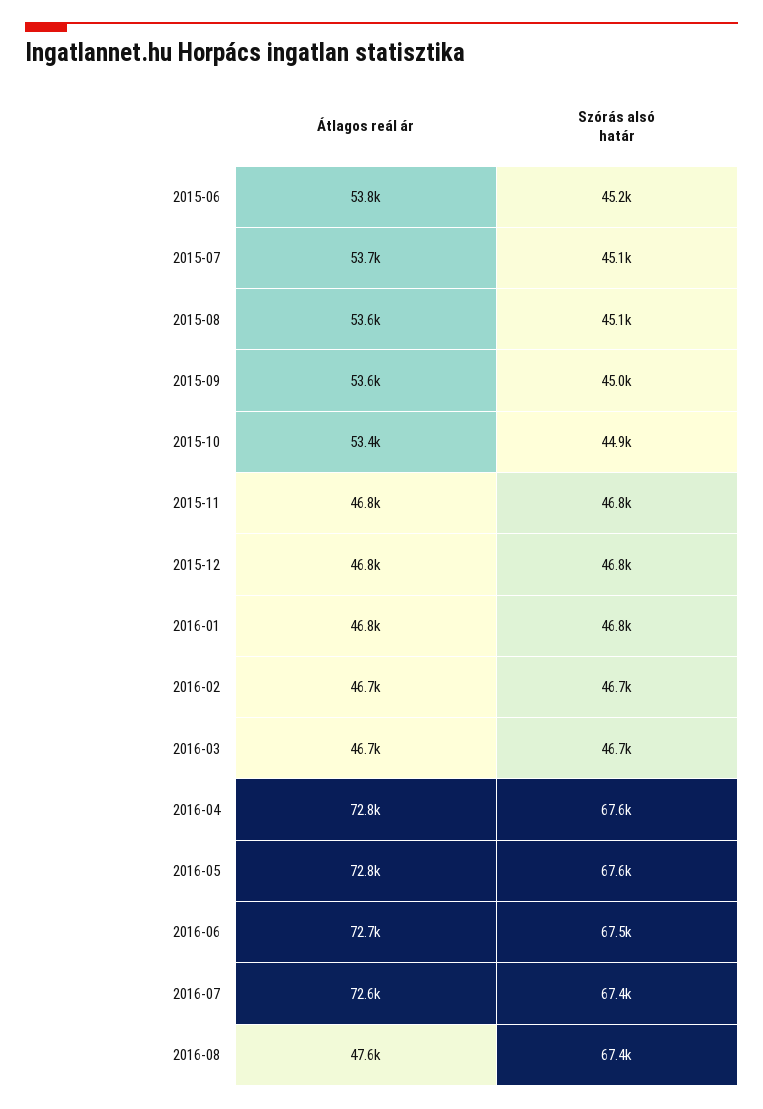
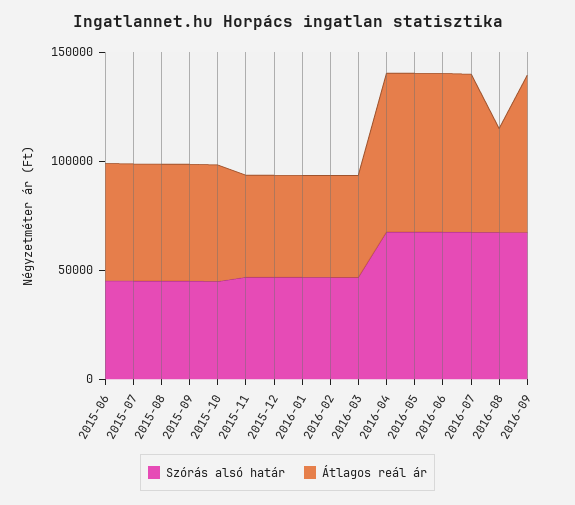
Szórás alsó határ, 2016-09: none -> 70000
Átlagos reál ár, 2016-09: none -> 70000

